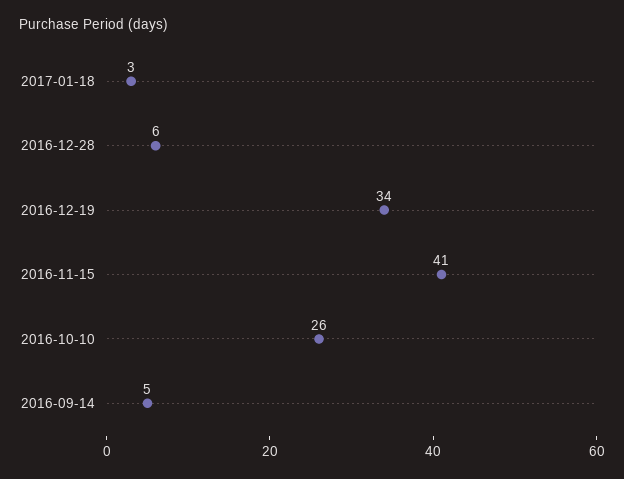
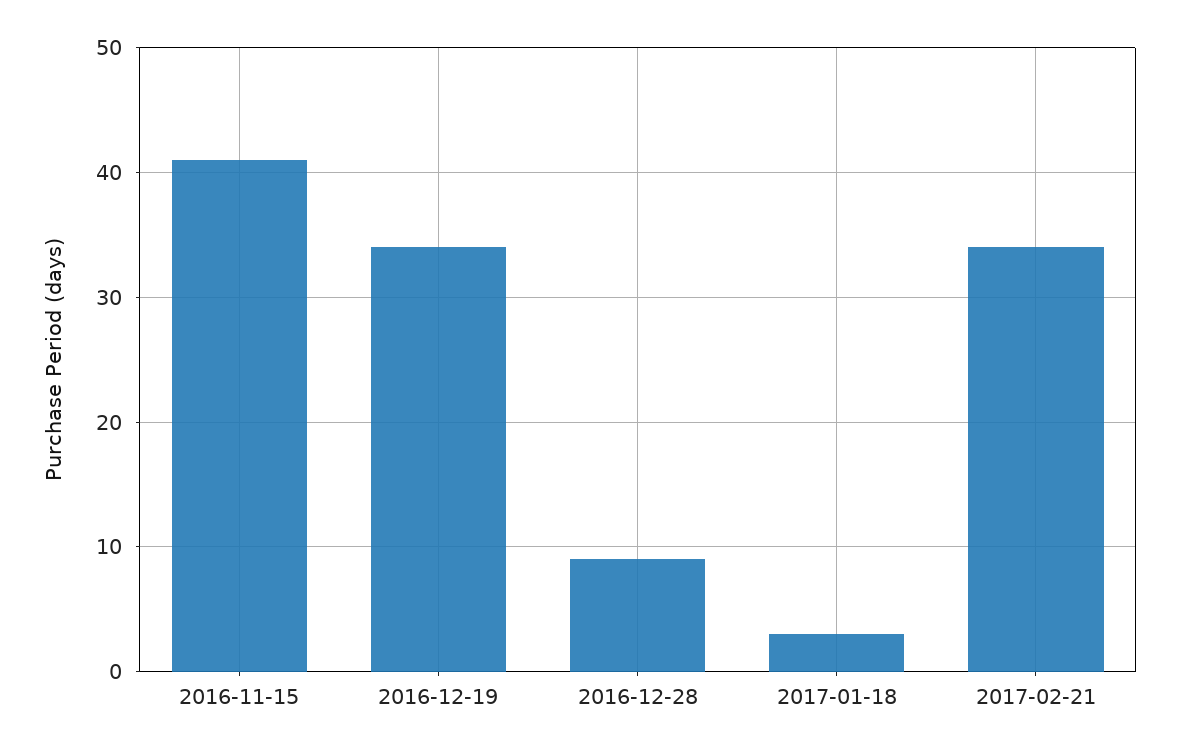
2016-12-28: 6 -> 9
2016-10-10: 26 -> none
2016-09-14: 5 -> none
2017-02-21: none -> 34

